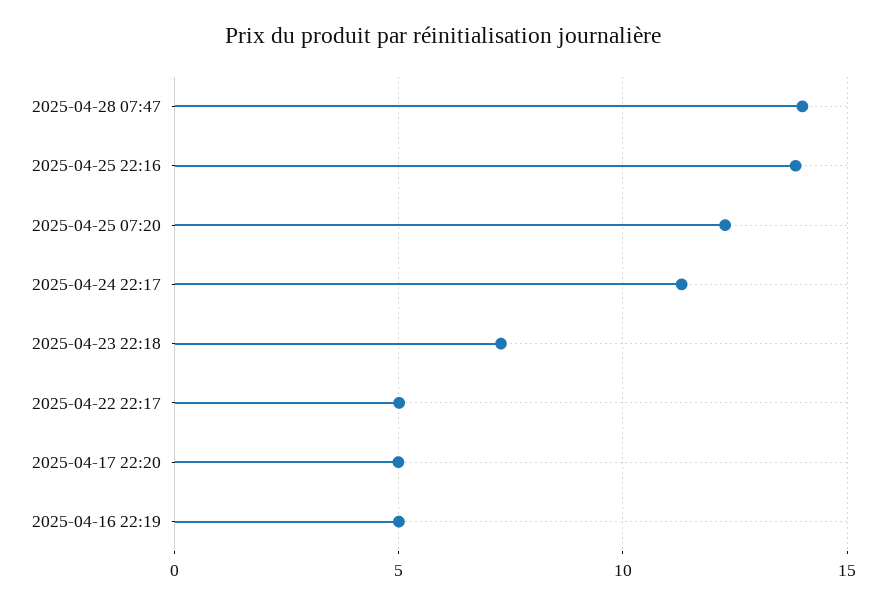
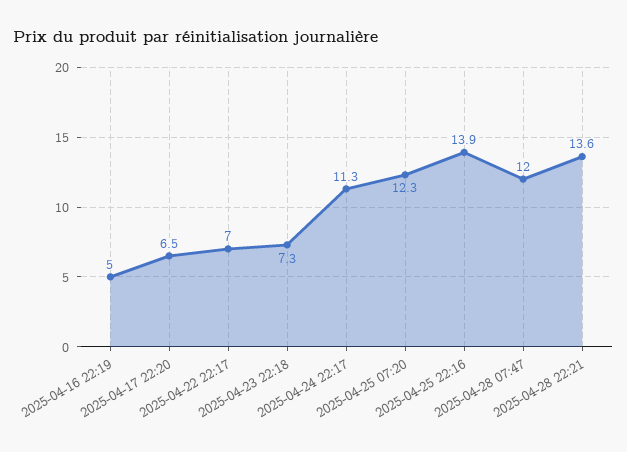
2025-04-28 07:47: 14 -> 12
2025-04-22 22:17: 5 -> 7
2025-04-17 22:20: 5 -> 6.5
2025-04-28 22:21: none -> 13.6

